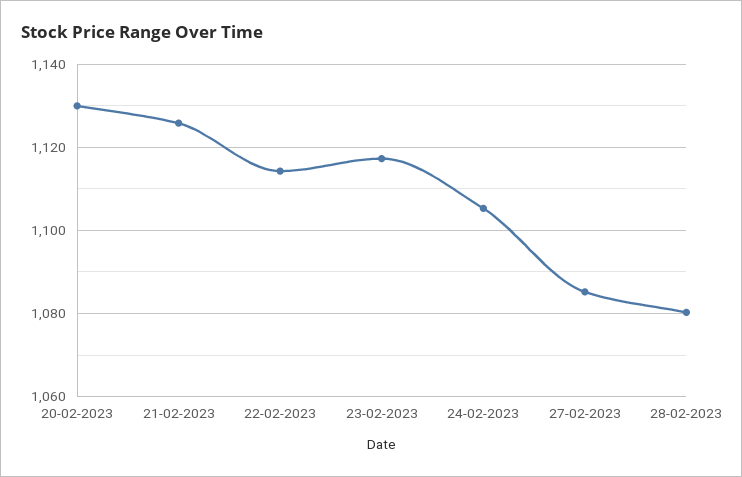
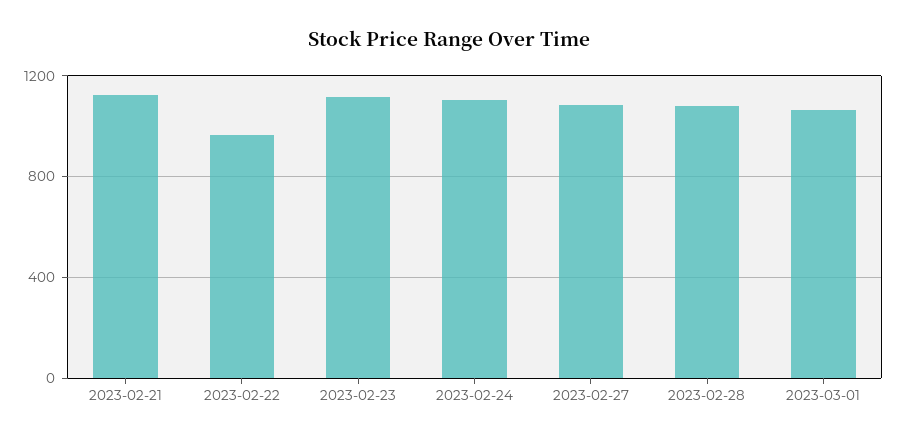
20-02-2023: 1130 -> none
22-02-2023: 1114 -> 950
2023-03-01: none -> 1050

